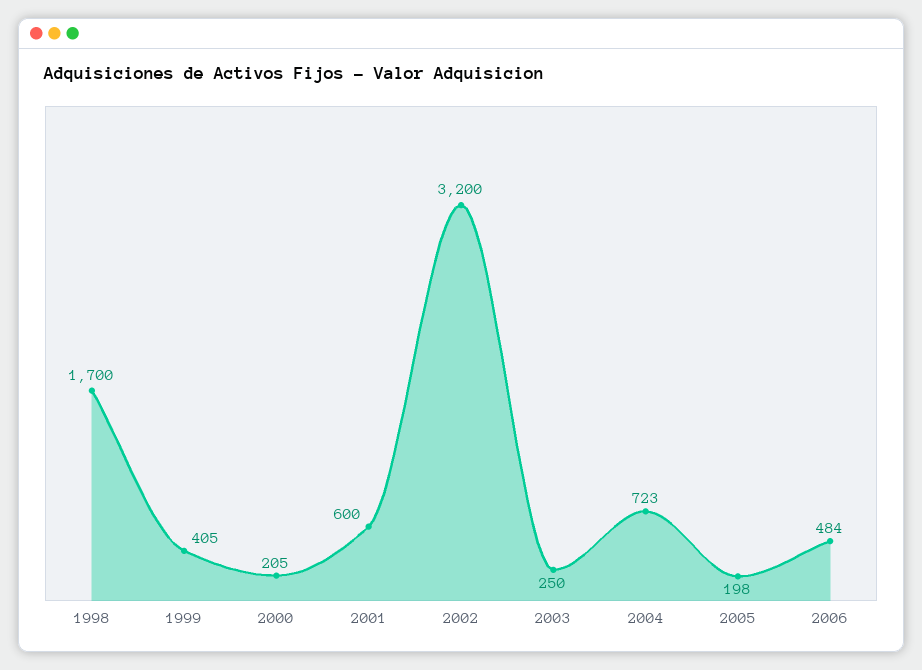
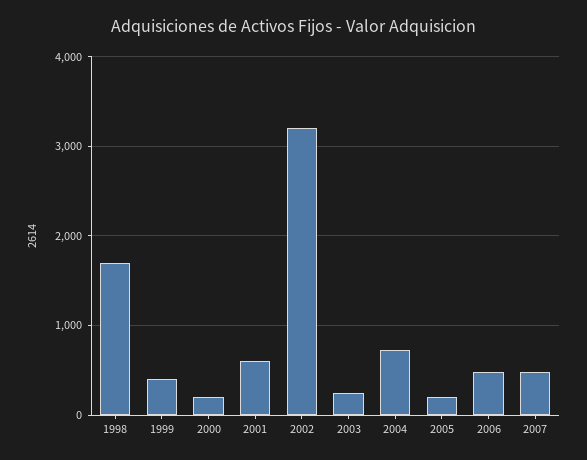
2007: none -> 500

